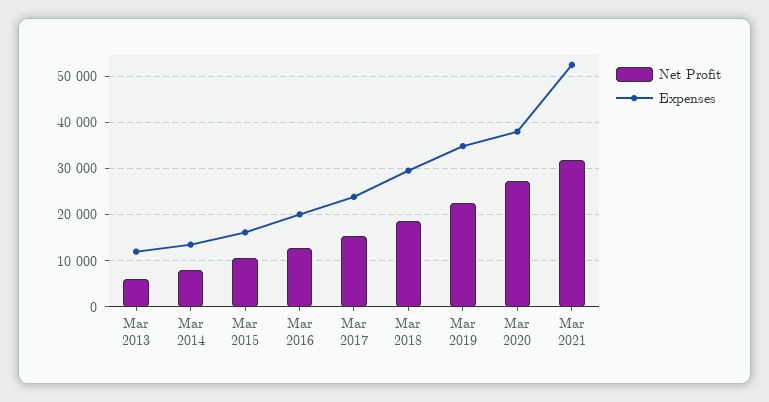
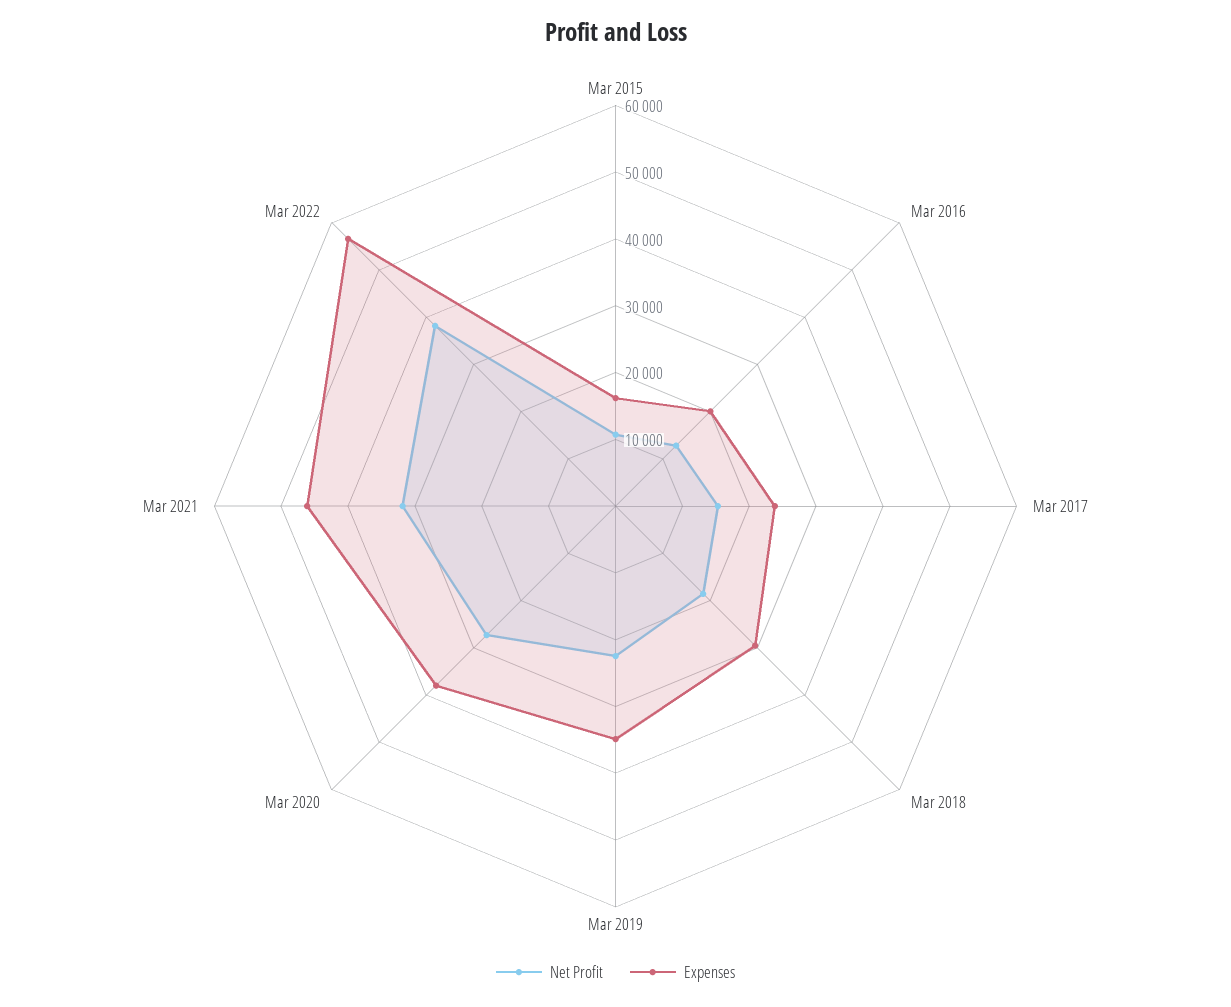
Net Profit, Mar 2013: 6000 -> none
Expenses, Mar 2013: 12000 -> none
Net Profit, Mar 2014: 8000 -> none
Expenses, Mar 2014: 14000 -> none
Expenses, Mar 2021: 52000 -> 46000
Net Profit, Mar 2022: none -> 38000
Expenses, Mar 2022: none -> 56000

